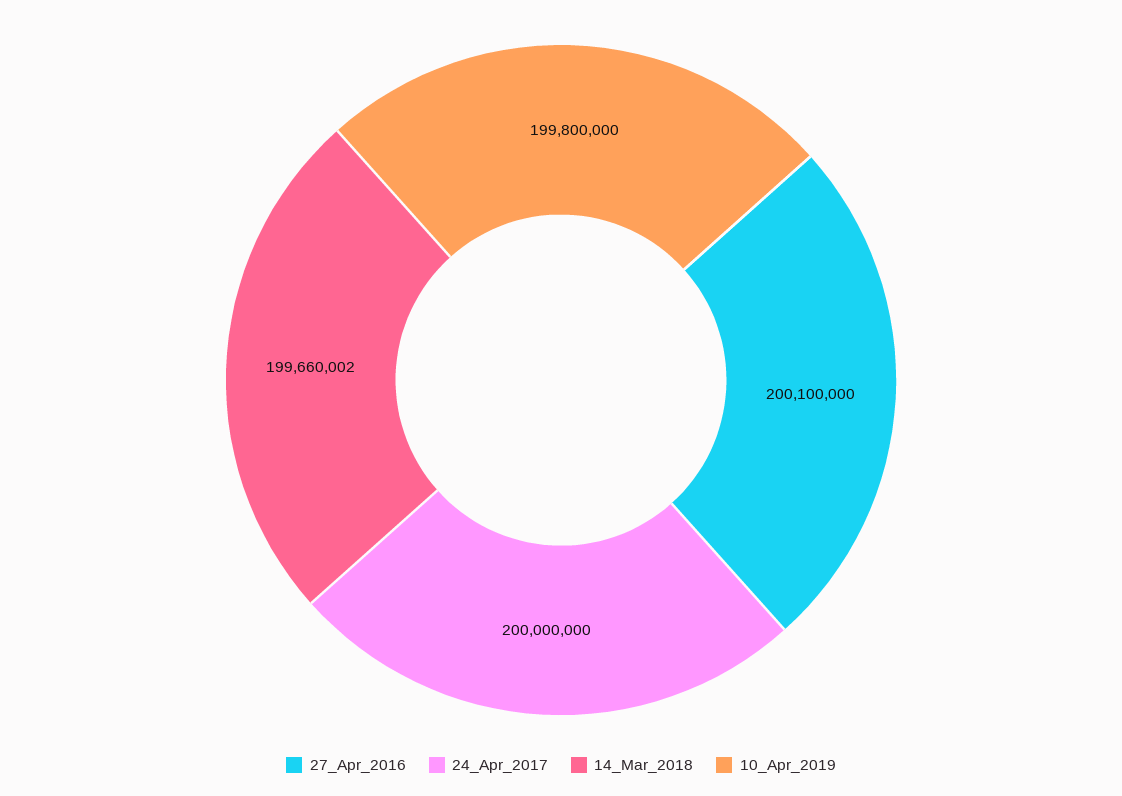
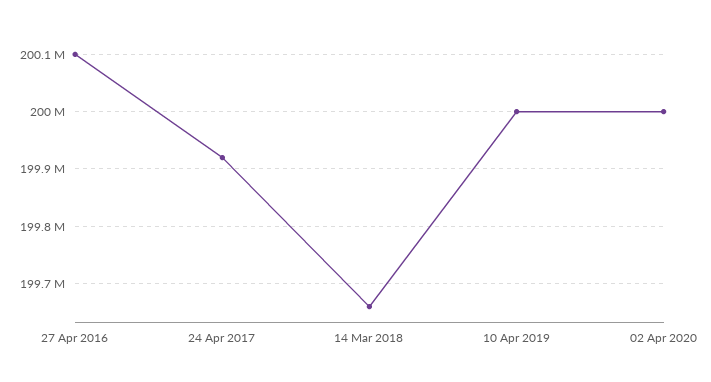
24_Apr_2017: 200000000 -> 199920000
10_Apr_2019: 199800000 -> 200000000
02 Apr 2020: none -> 200000000

